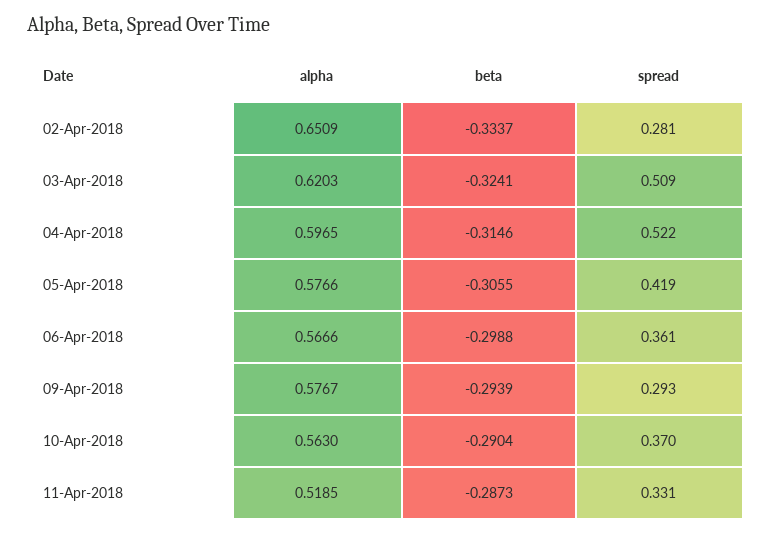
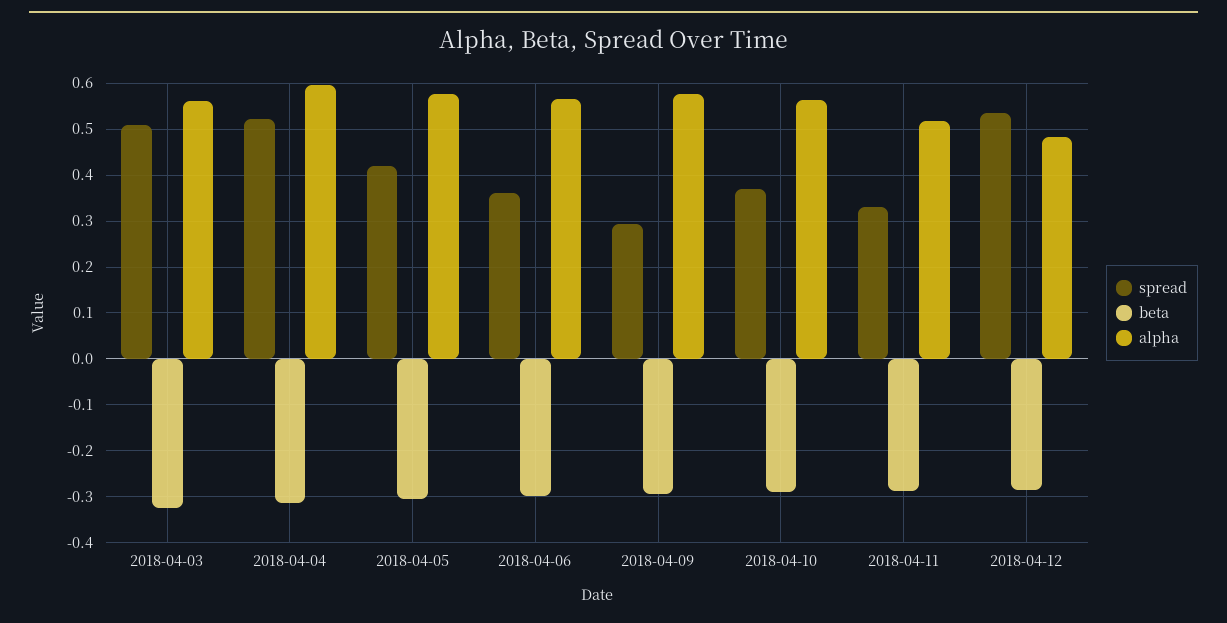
alpha, 02-Apr-2018: 0.6509 -> none
beta, 02-Apr-2018: -0.3337 -> none
spread, 02-Apr-2018: 0.281 -> none
alpha, 03-Apr-2018: 0.6203 -> 0.56
spread, 2018-04-12: none -> 0.54
beta, 2018-04-12: none -> -0.28
alpha, 2018-04-12: none -> 0.48

